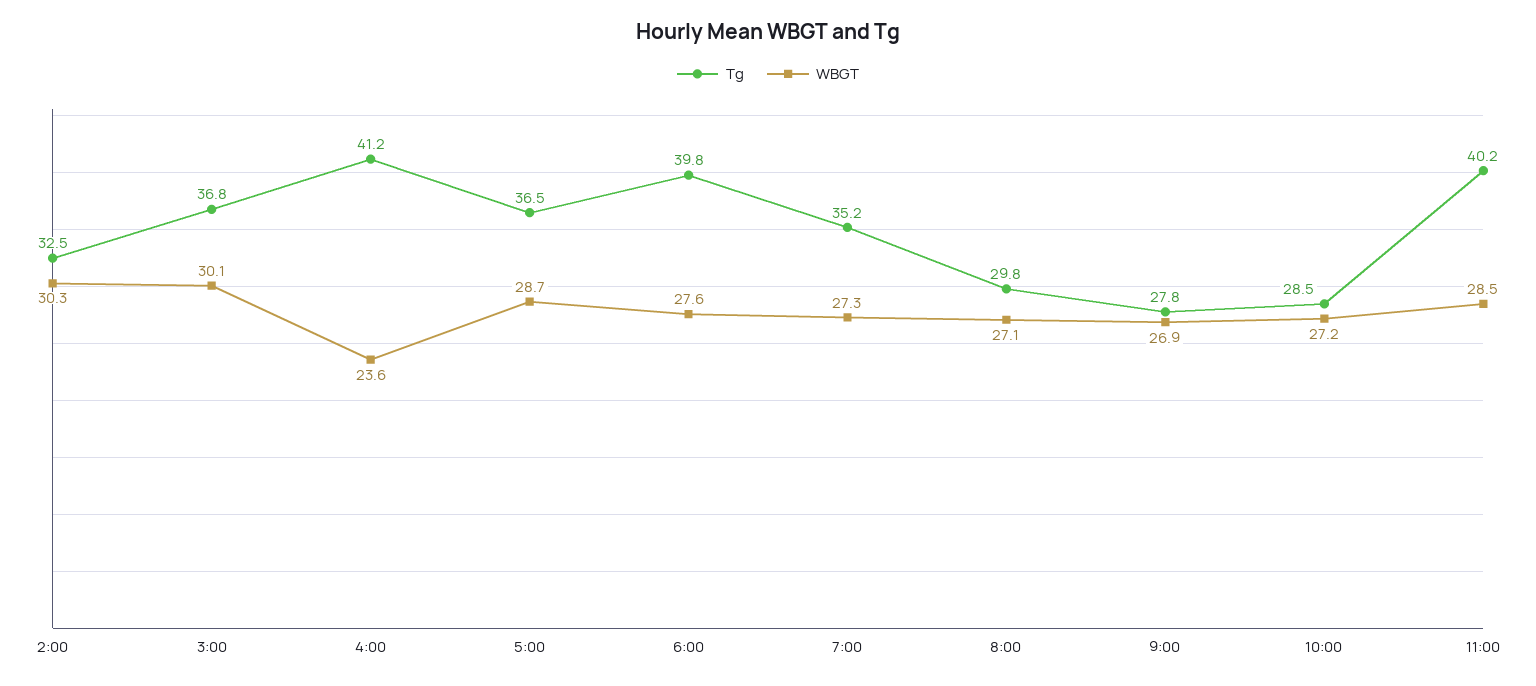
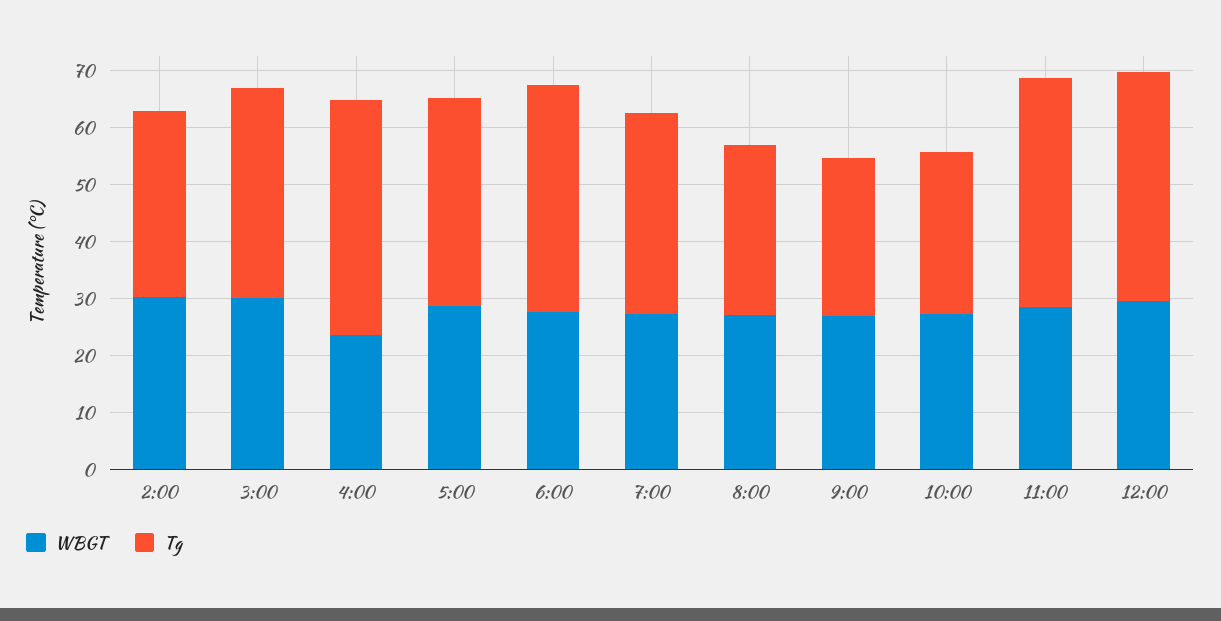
WBGT, 12:00: none -> 30
Tg, 12:00: none -> 40

